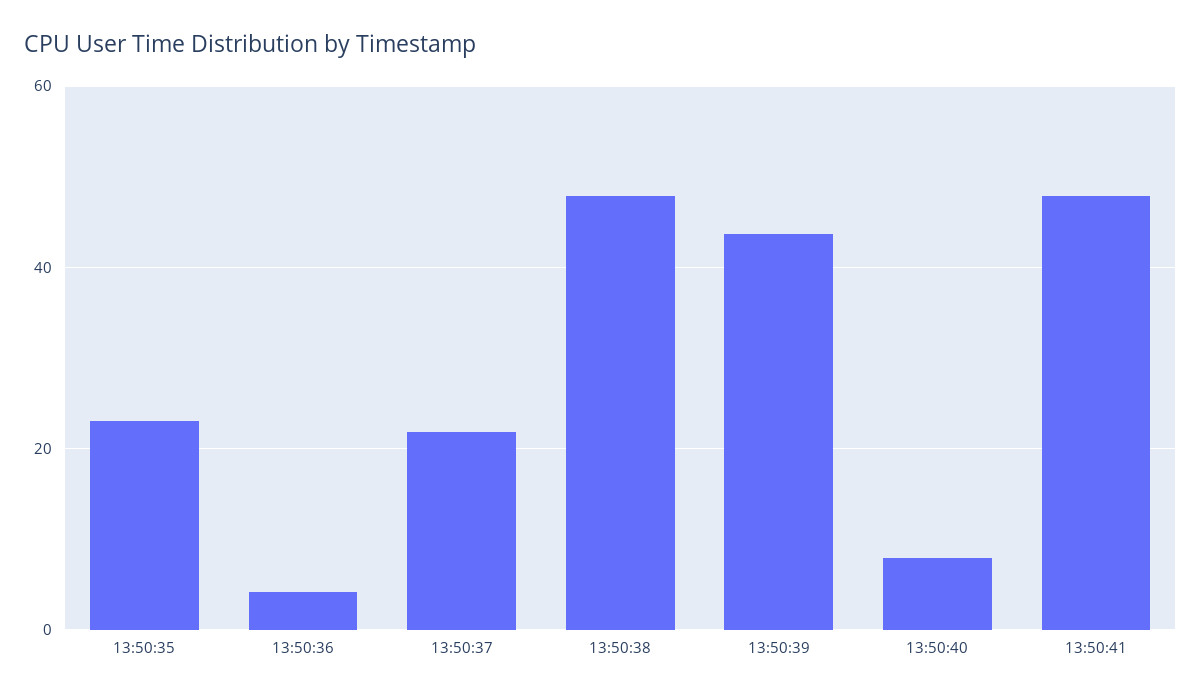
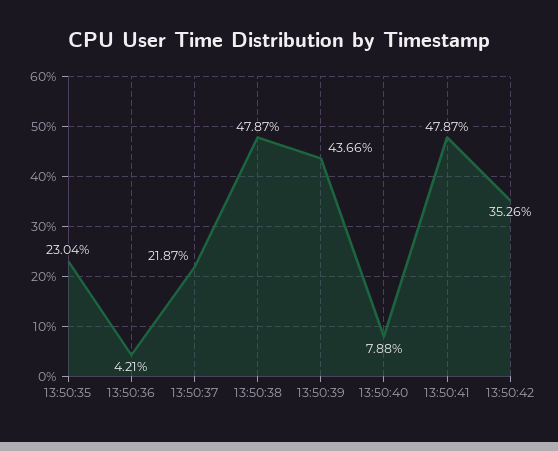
13:50:42: none -> 35.26

